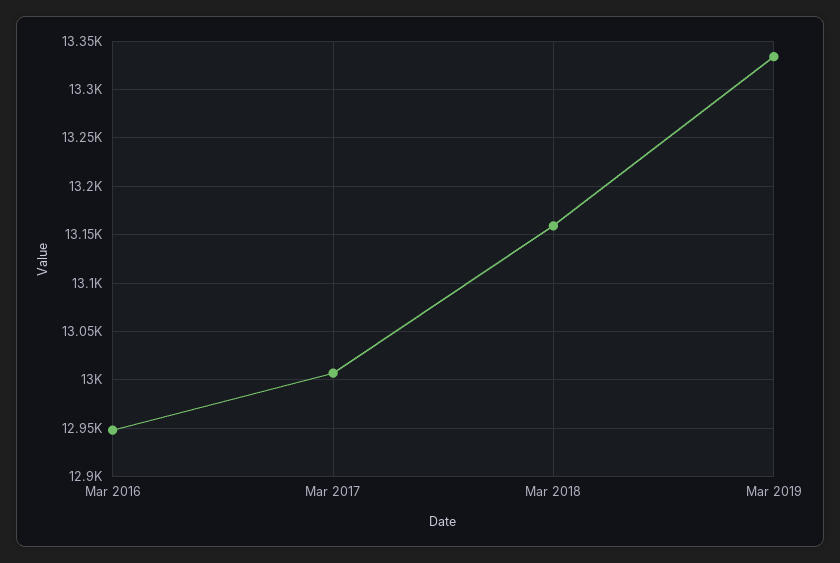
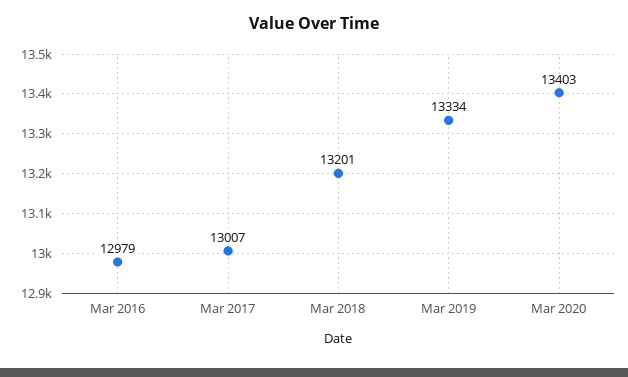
Mar 2016: 12950 -> 12979
Mar 2018: 13160 -> 13201
Mar 2020: none -> 13403

